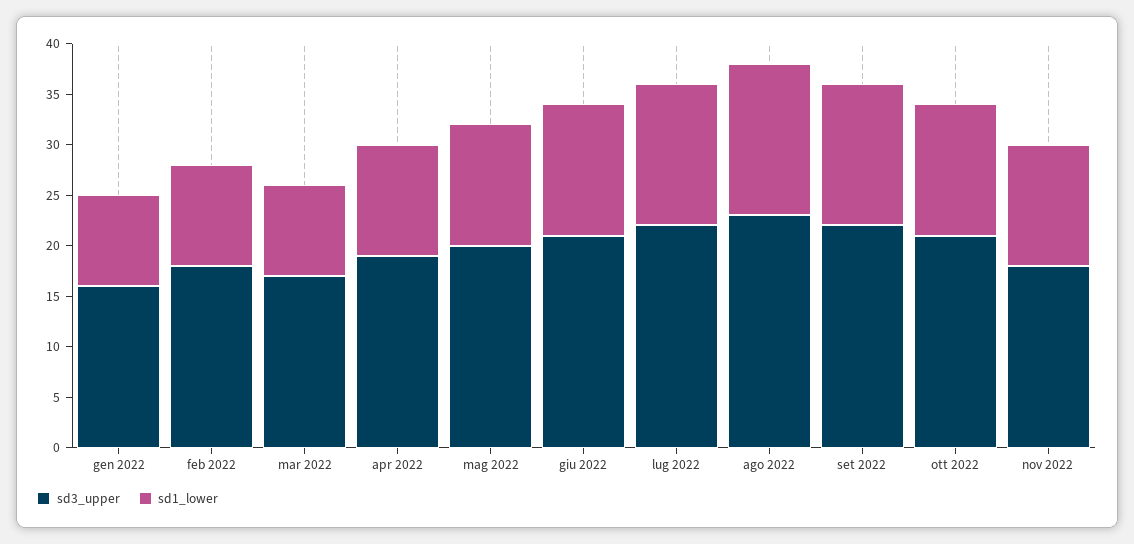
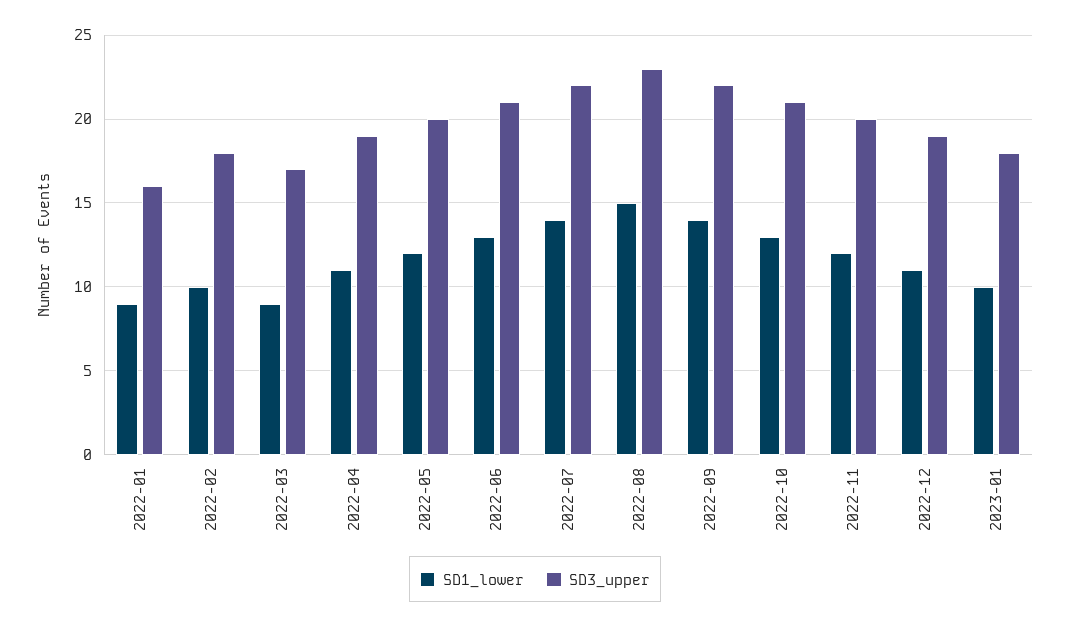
sd3_upper, nov 2022: 18 -> 20
sd1_lower, 2022-12: none -> 11
sd3_upper, 2022-12: none -> 19
sd1_lower, 2023-01: none -> 10
sd3_upper, 2023-01: none -> 18

